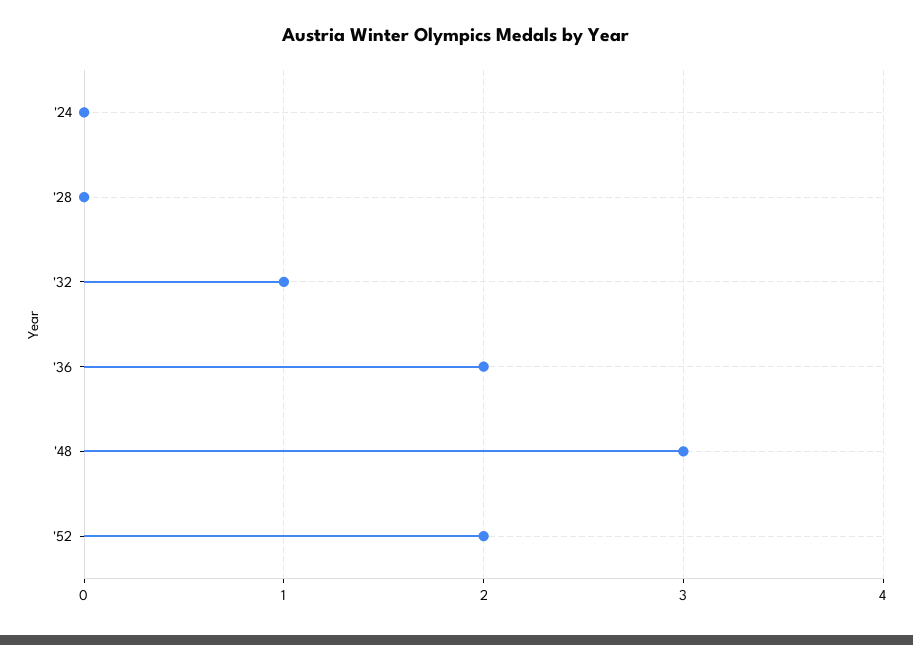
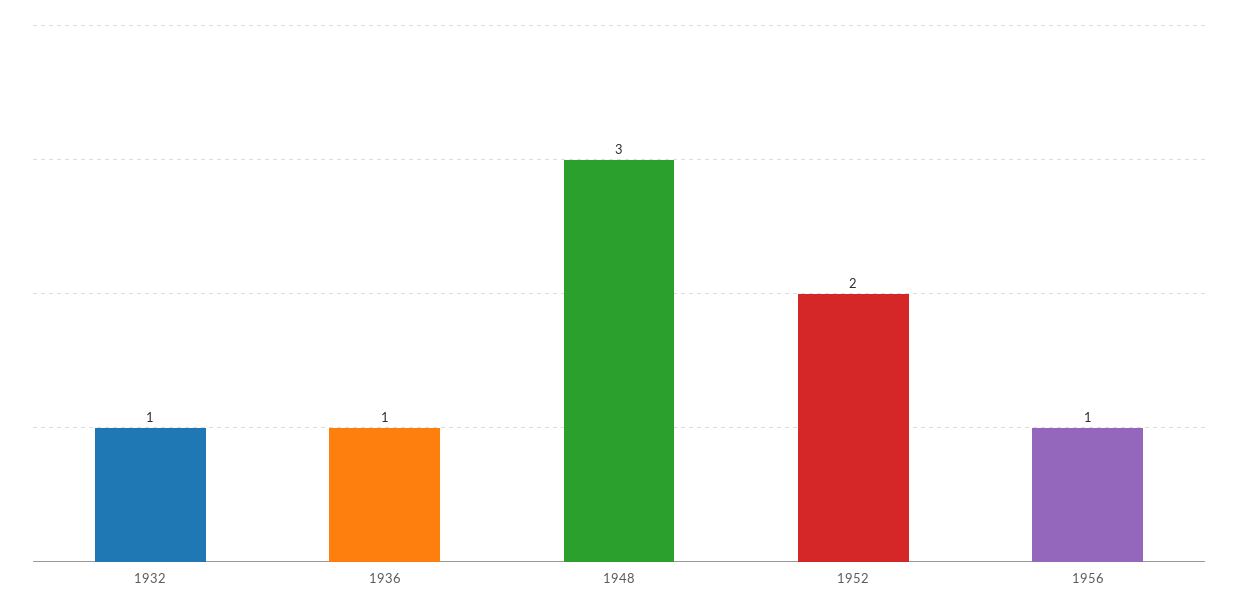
'24: 0 -> none
'28: 0 -> none
'36: 2 -> 1
1956: none -> 1

